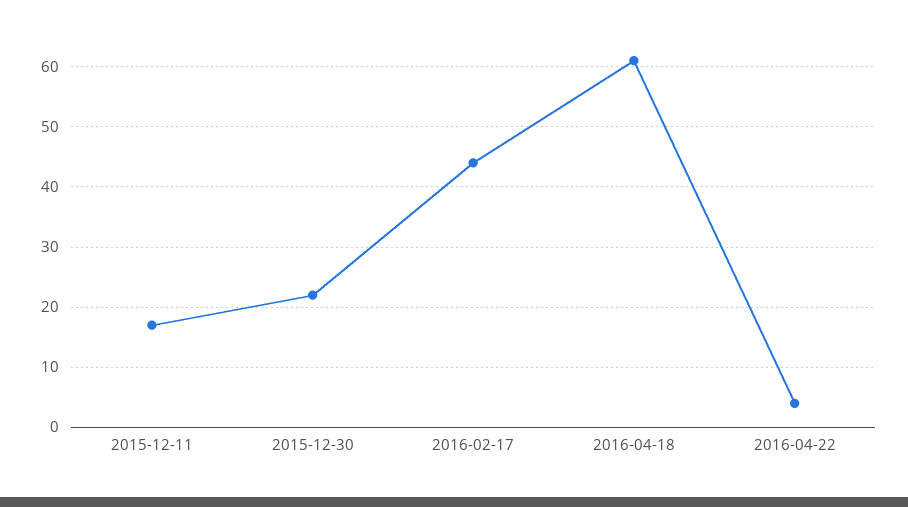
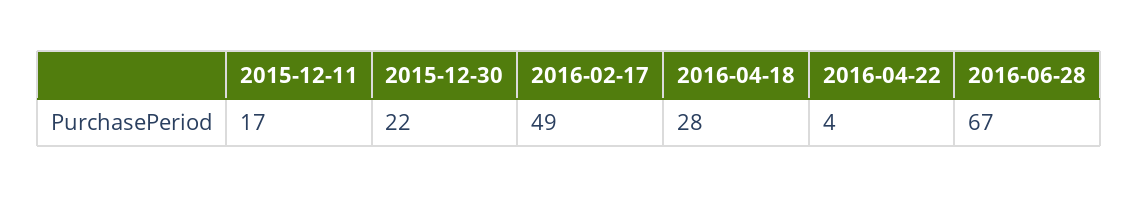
2016-02-17: 44 -> 49
2016-04-18: 61 -> 28
2016-06-28: none -> 67

